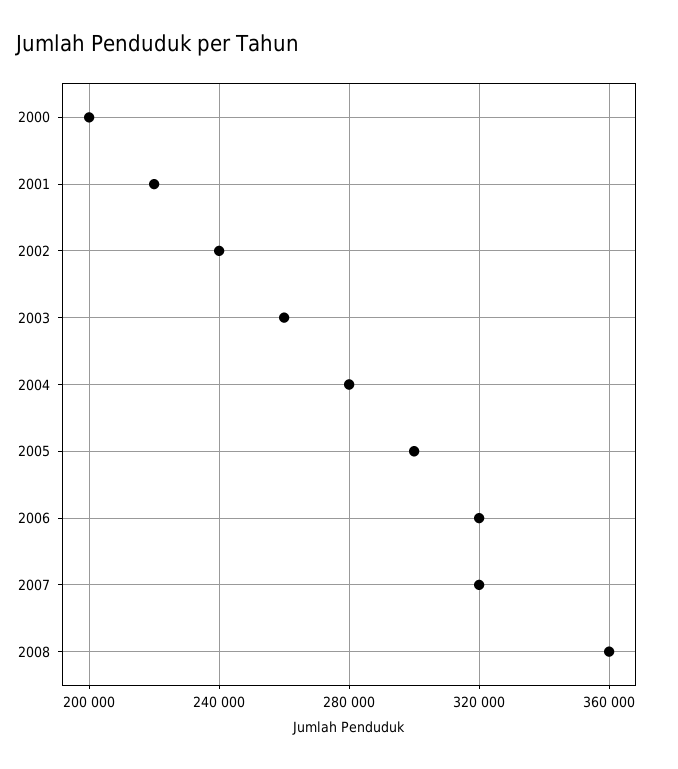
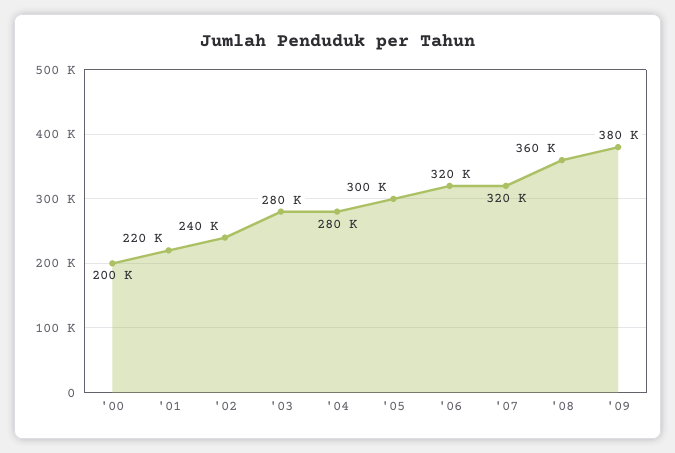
2003: 260000 -> 280000
'09: none -> 380000

